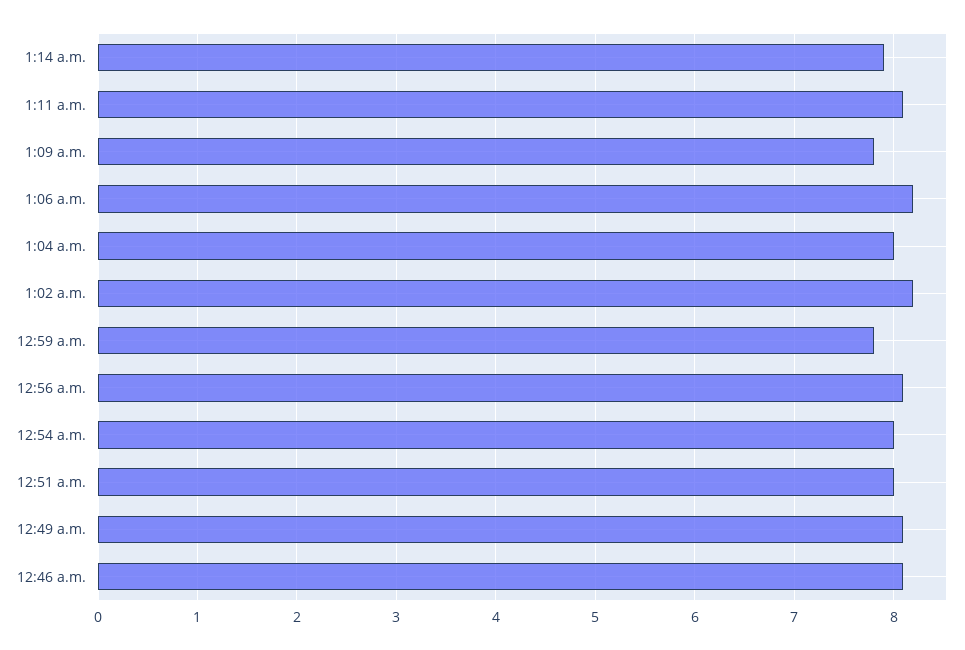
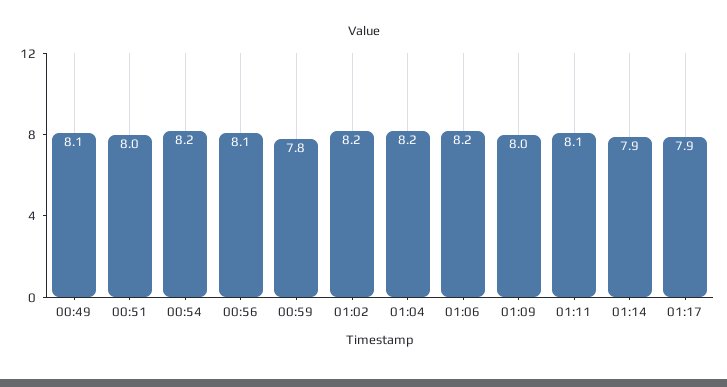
1:09 a.m.: 7.8 -> 8
1:04 a.m.: 8 -> 8.2
12:54 a.m.: 8 -> 8.2
12:46 a.m.: 8.1 -> none
01:17: none -> 7.9

